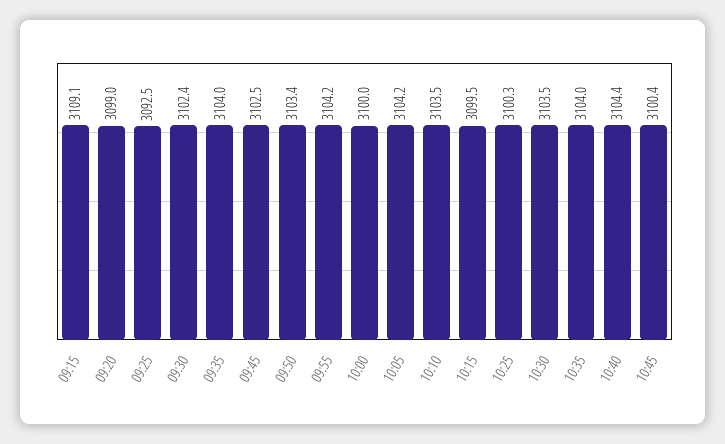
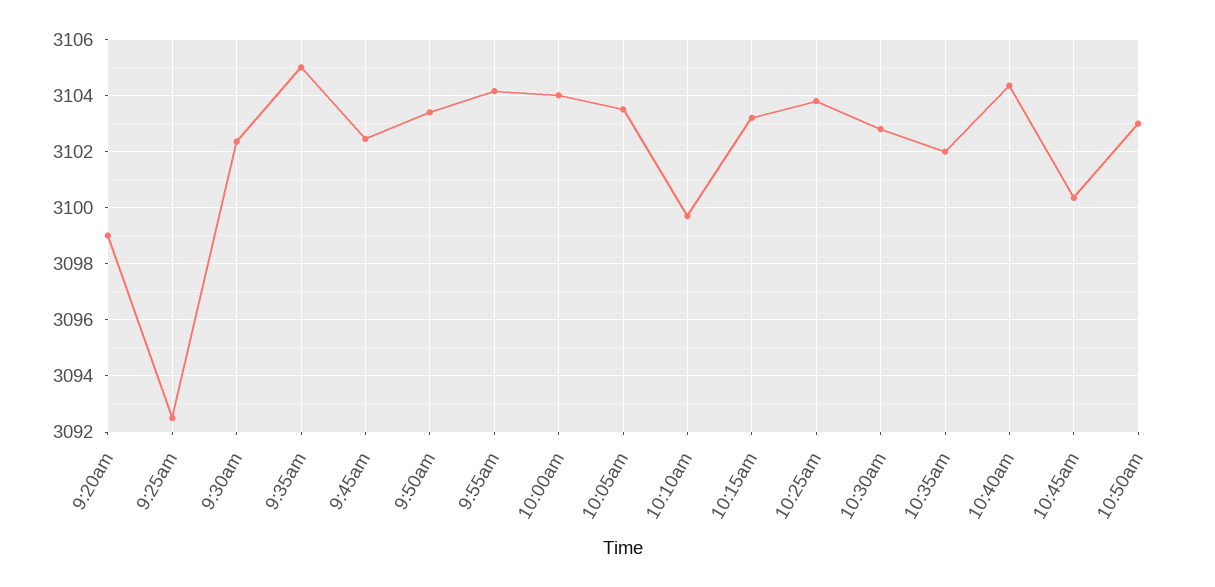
09:15: 3109.1 -> none
09:35: 3104 -> 3105
10:00: 3100 -> 3104
10:05: 3104.2 -> 3103.5
10:10: 3103.5 -> 3099.75
10:15: 3099.5 -> 3103.25
10:25: 3100.3 -> 3103.75
10:30: 3103.5 -> 3102.75
10:35: 3104 -> 3102
10:50am: none -> 3103

